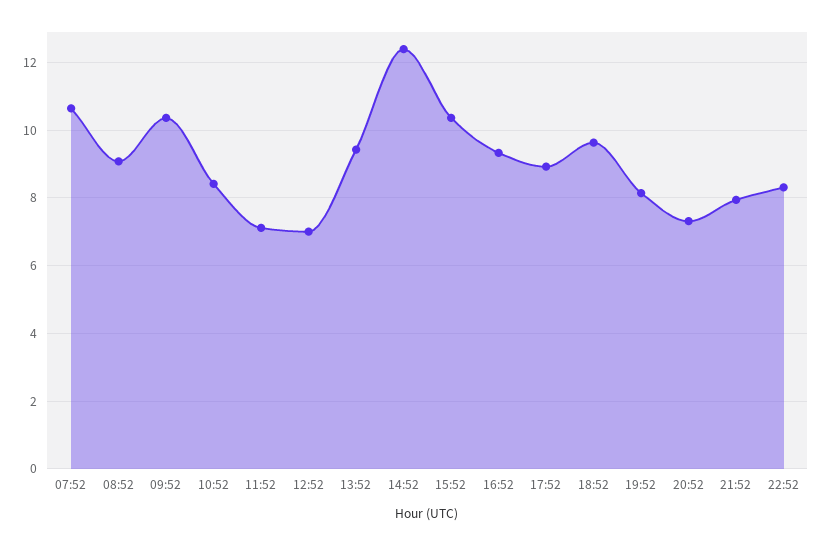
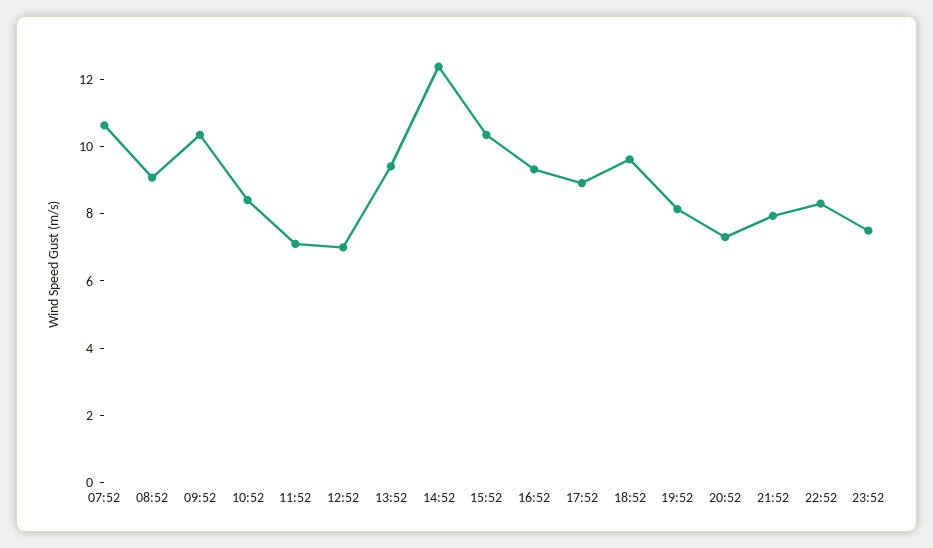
23:52: none -> 7.5

